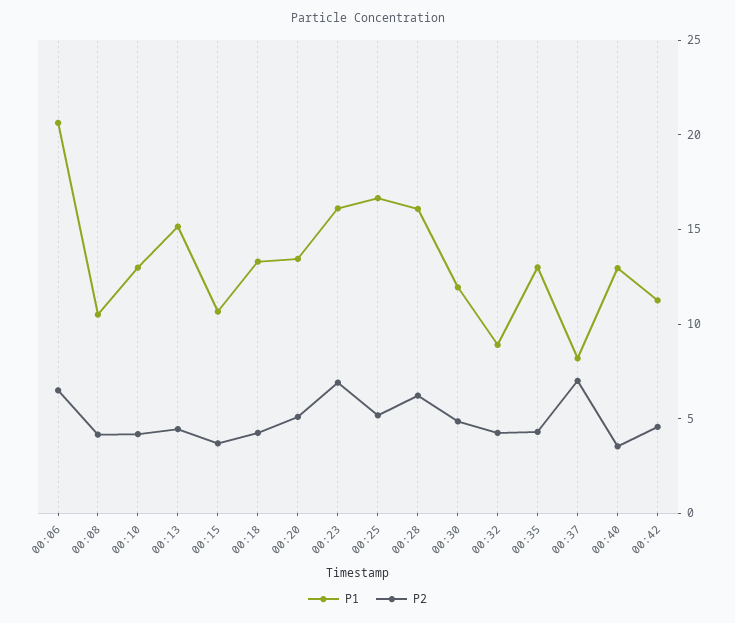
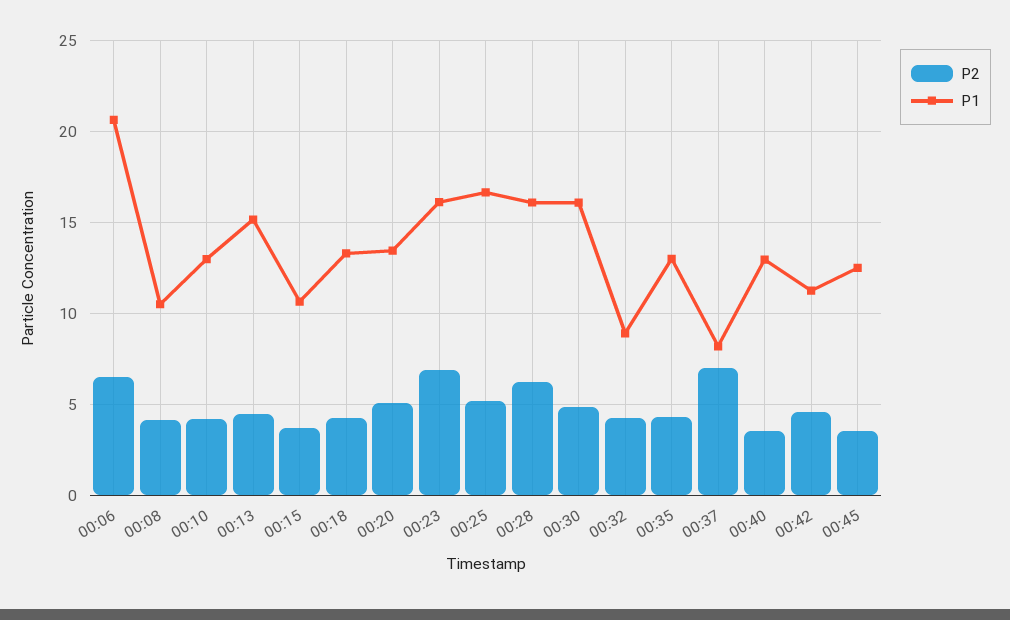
P1, 00:30: 12 -> 16
P2, 00:45: none -> 3.5
P1, 00:45: none -> 12.5

